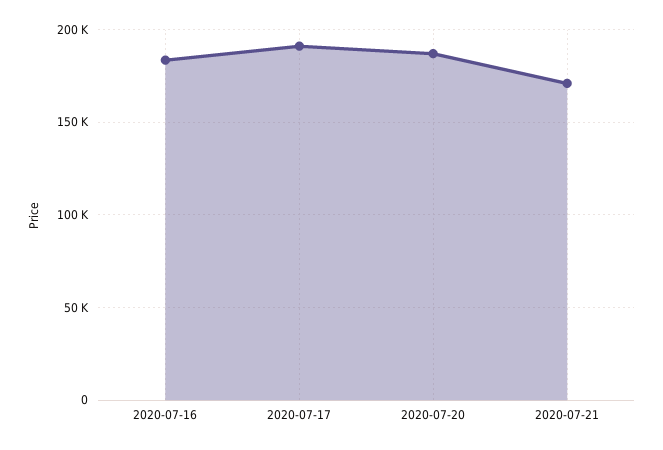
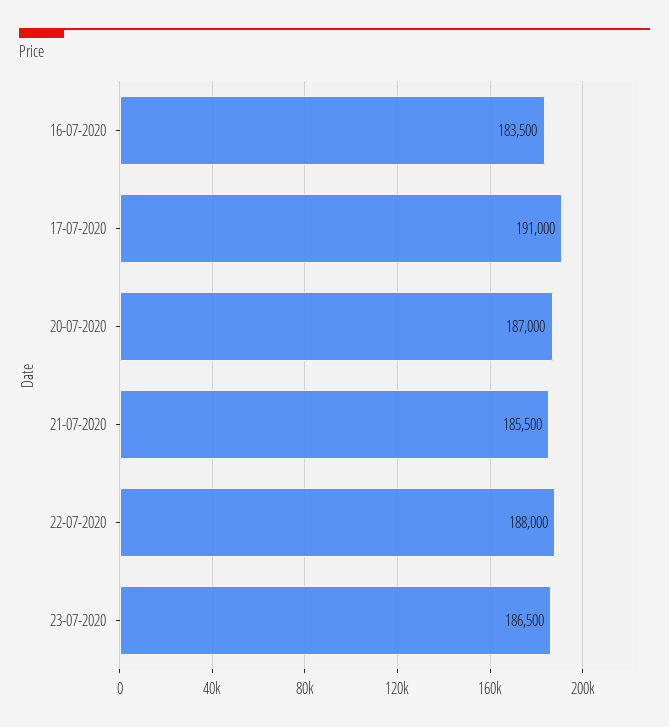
2020-07-21: 170000 -> 185500
22-07-2020: none -> 188000
23-07-2020: none -> 186500

